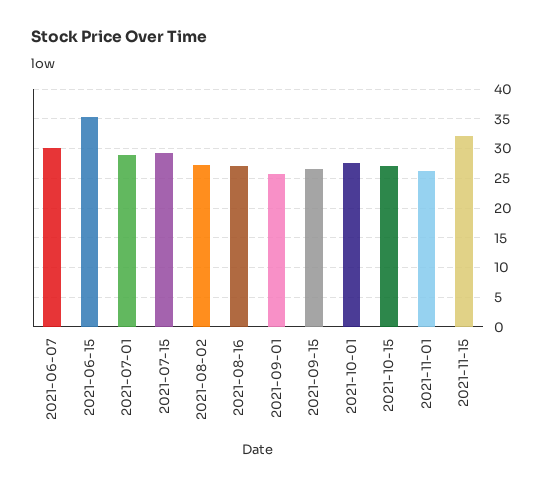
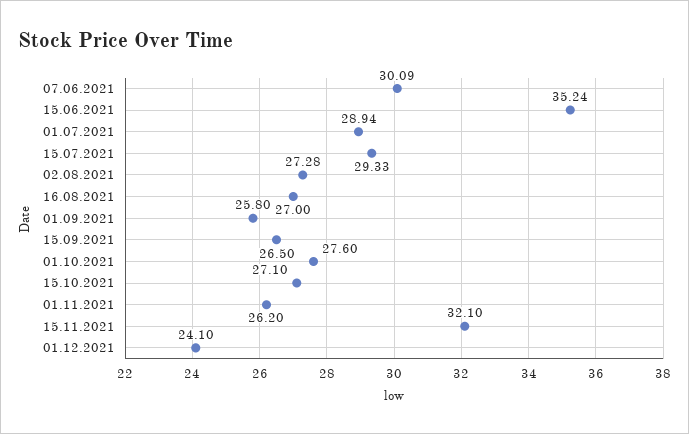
01.12.2021: none -> 24.1

